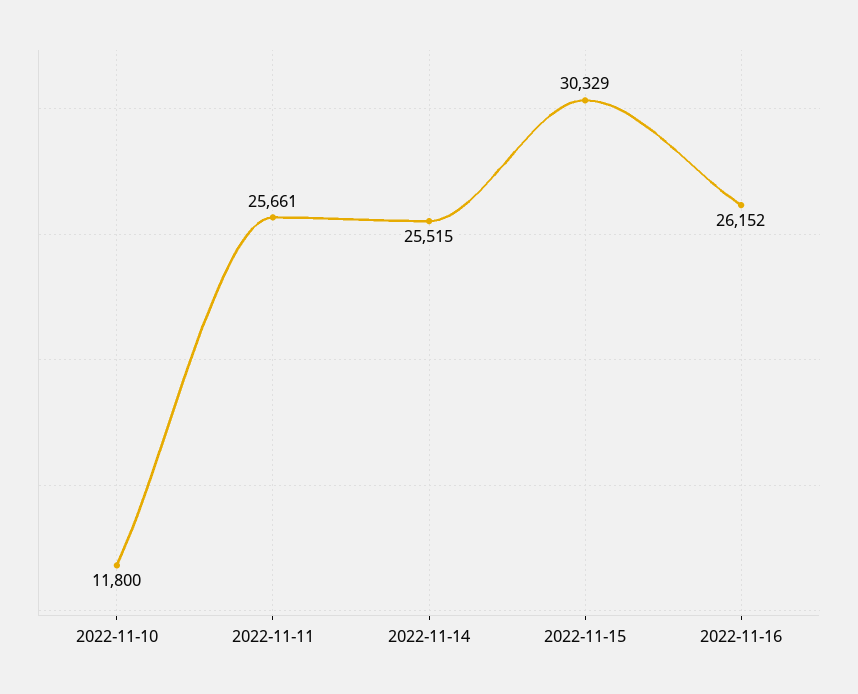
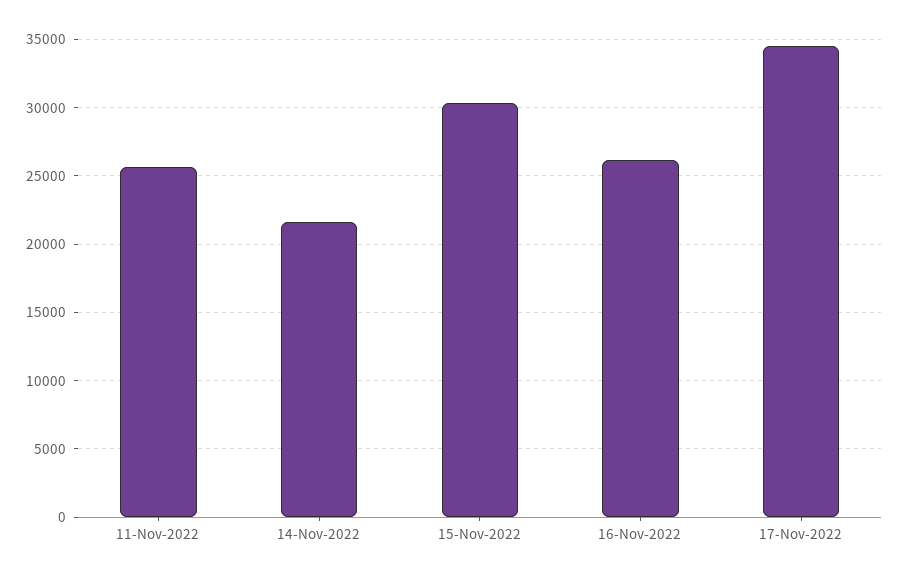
2022-11-10: 11800 -> none
2022-11-14: 25515 -> 21500
17-Nov-2022: none -> 34500

